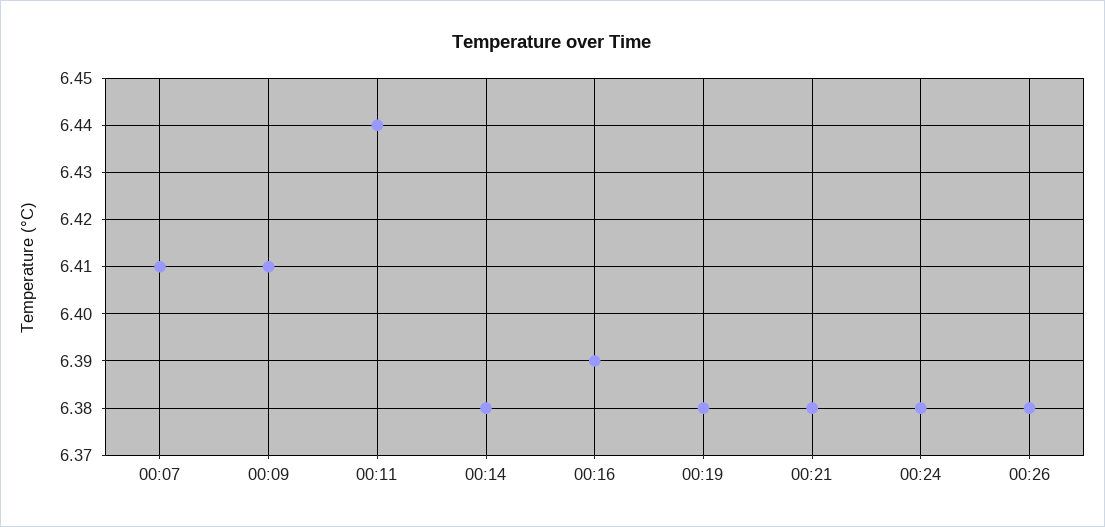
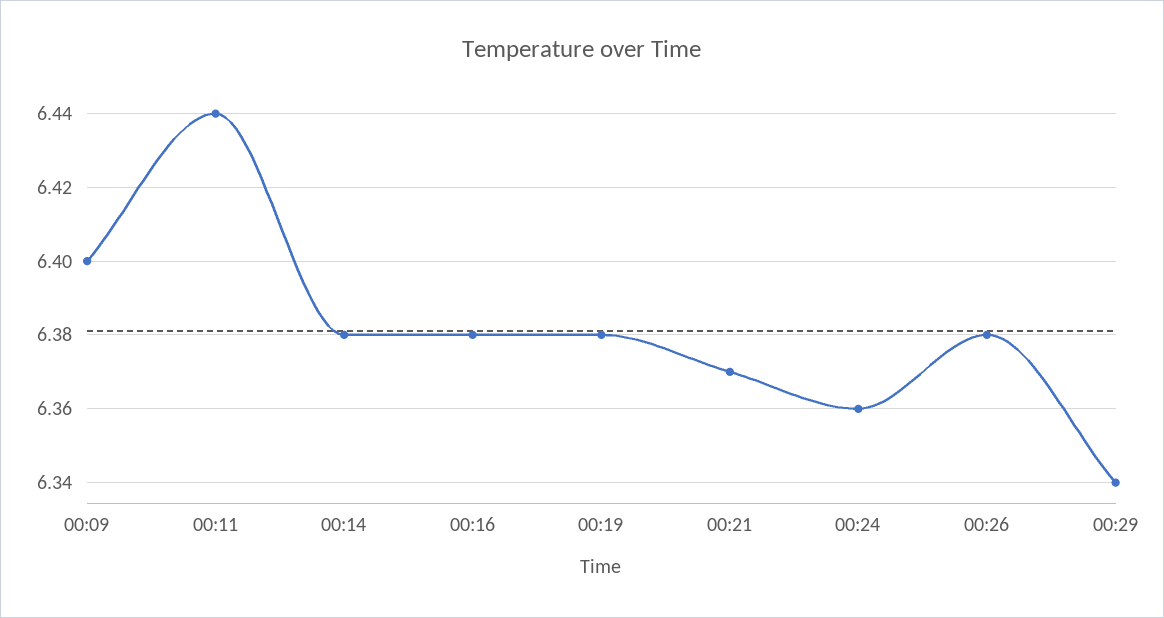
00:07: 6.41 -> none
00:09: 6.41 -> 6.4
00:16: 6.39 -> 6.38
00:21: 6.38 -> 6.37
00:24: 6.38 -> 6.36
00:29: none -> 6.34

